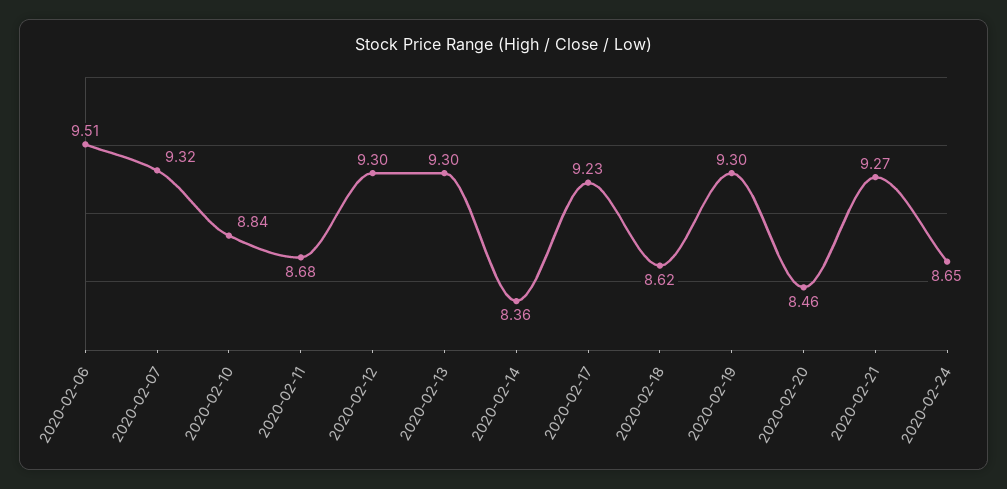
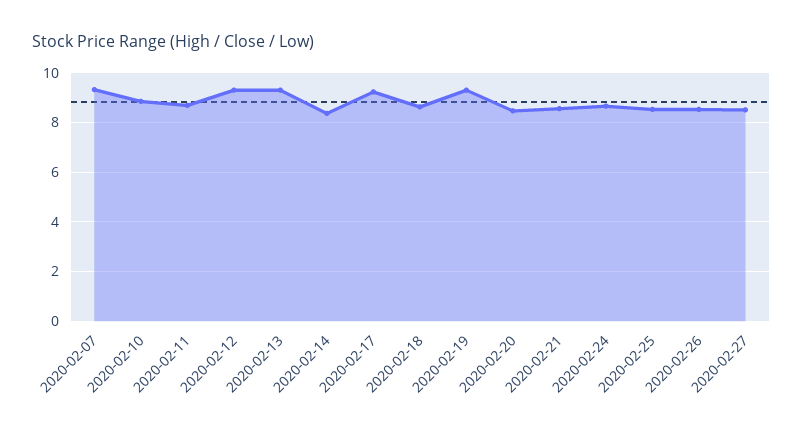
2020-02-06: 9.51 -> none
2020-02-21: 9.27 -> 8.5
2020-02-25: none -> 8.5
2020-02-26: none -> 8.5
2020-02-27: none -> 8.5

